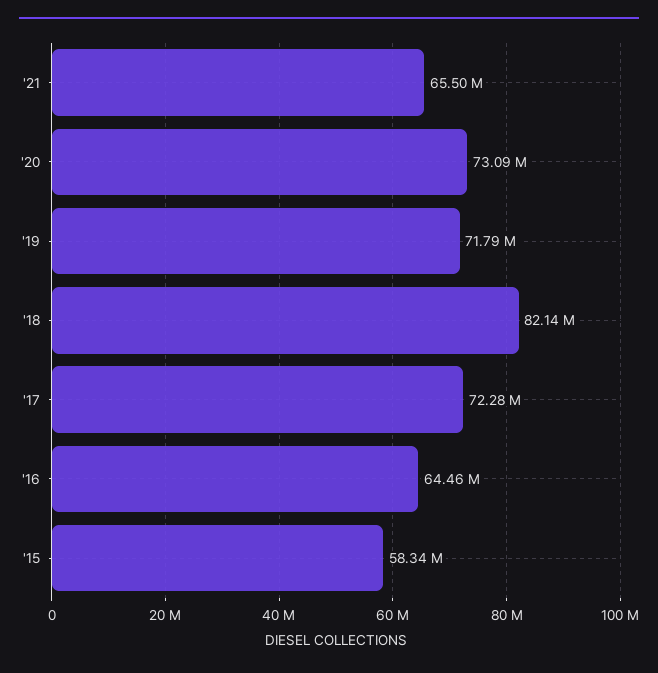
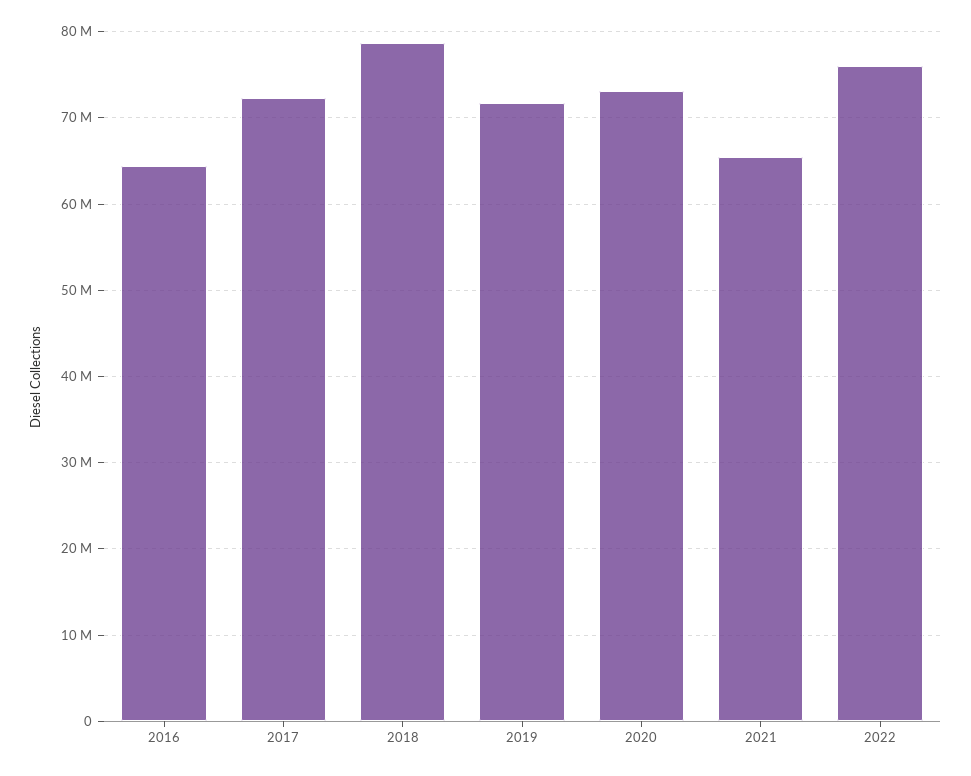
'18: 82140000 -> 79000000
'15: 58340000 -> none
2022: none -> 76000000

